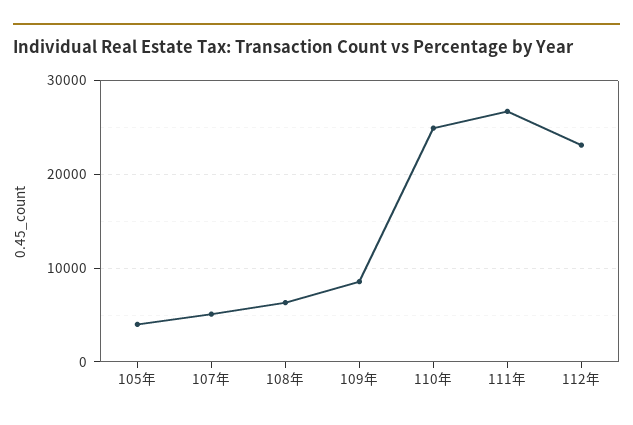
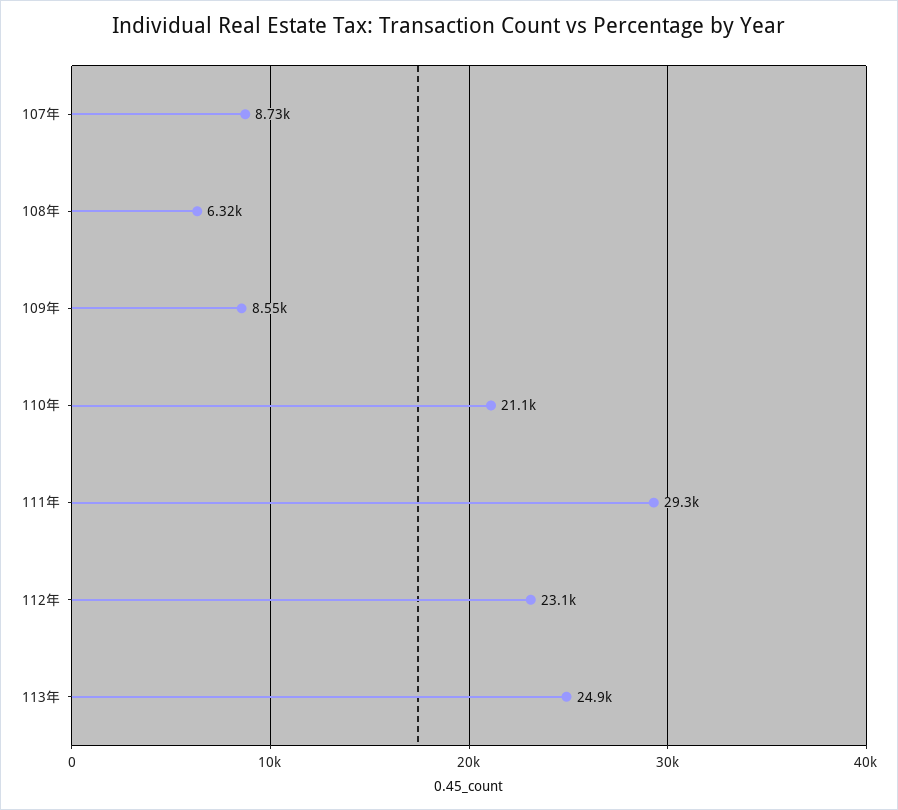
105年: 4000 -> none
107年: 5000 -> 8730
110年: 25000 -> 21100
111年: 27000 -> 29300
113年: none -> 24900

